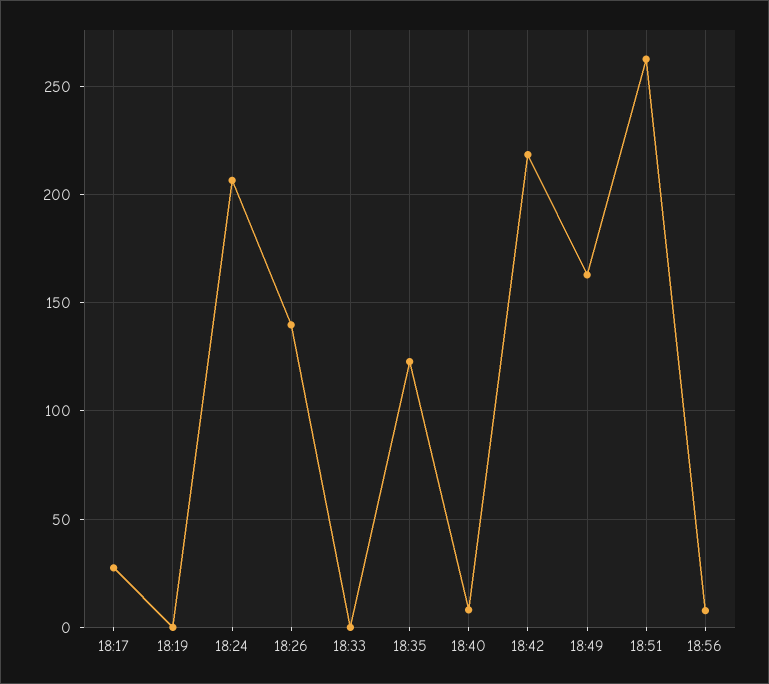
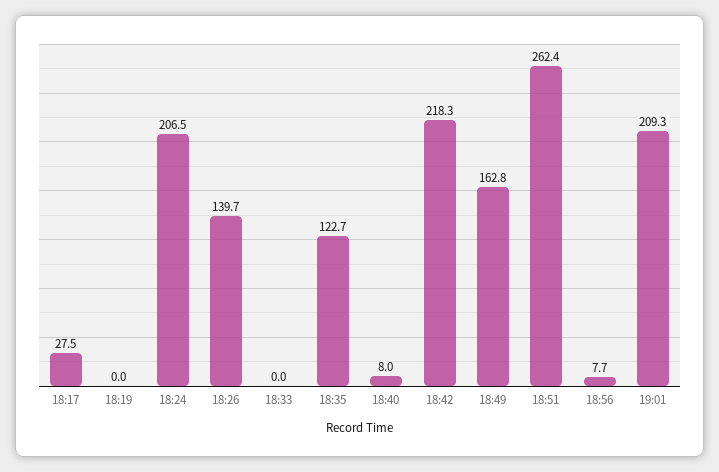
19:01: none -> 209.3

